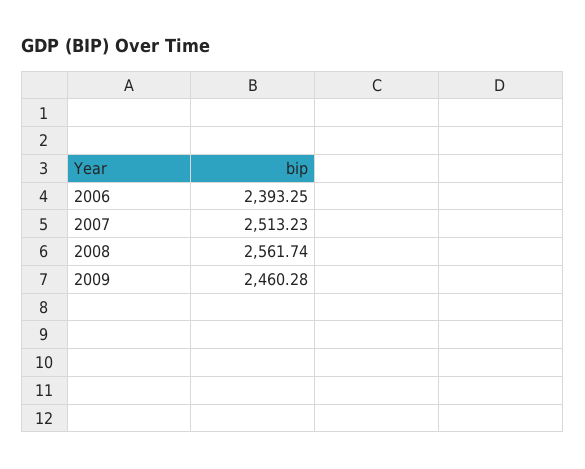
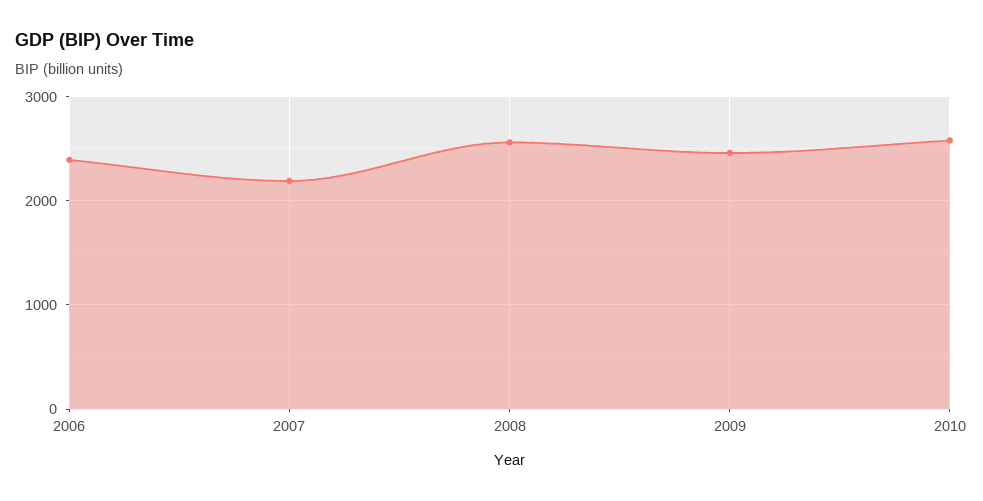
2007: 2513.23 -> 2200
2010: none -> 2600

